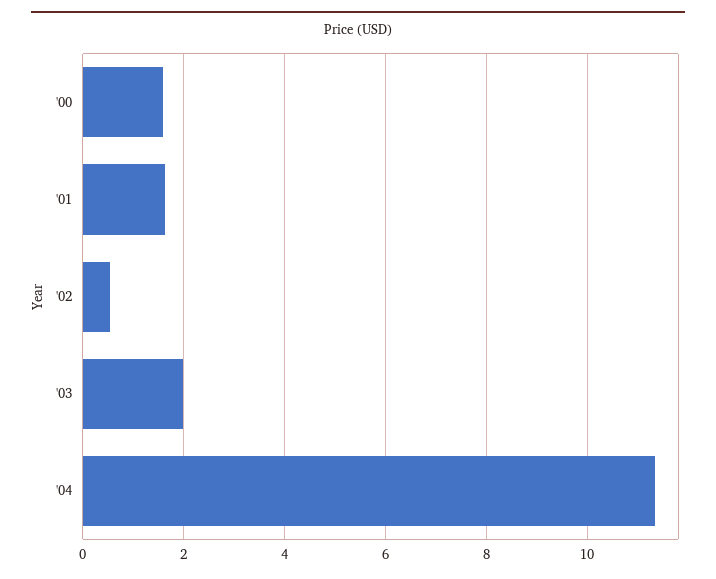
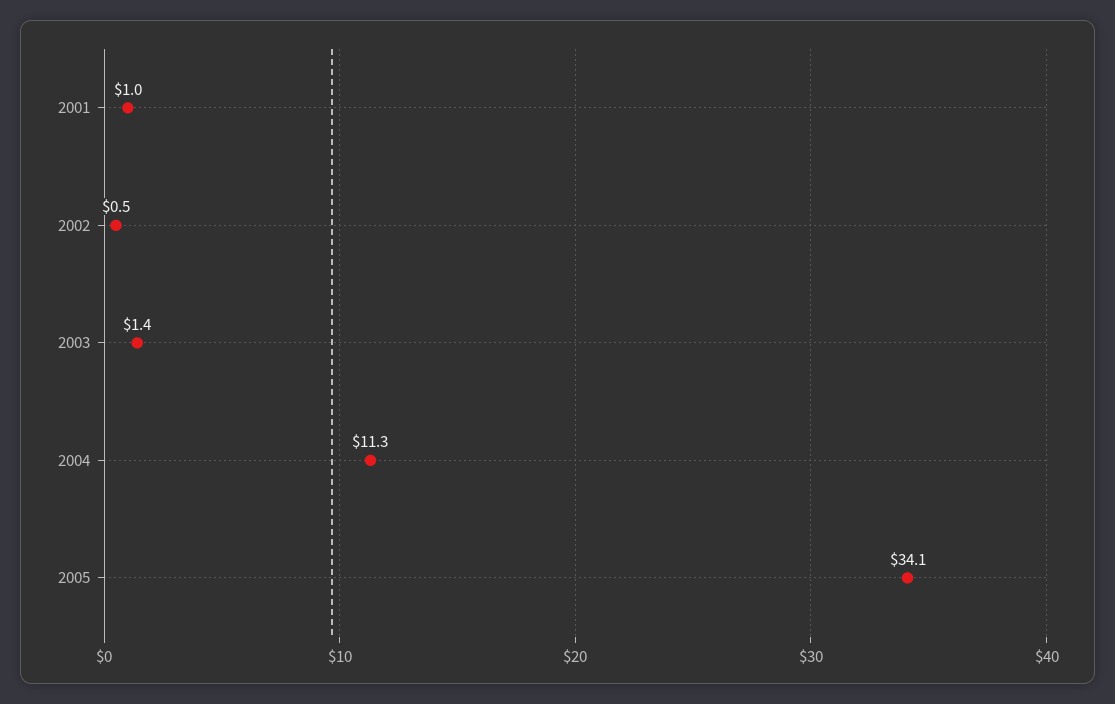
'00: 1.6 -> none
'01: 1.6 -> 1
'03: 2 -> 1.4
2005: none -> 34.1

